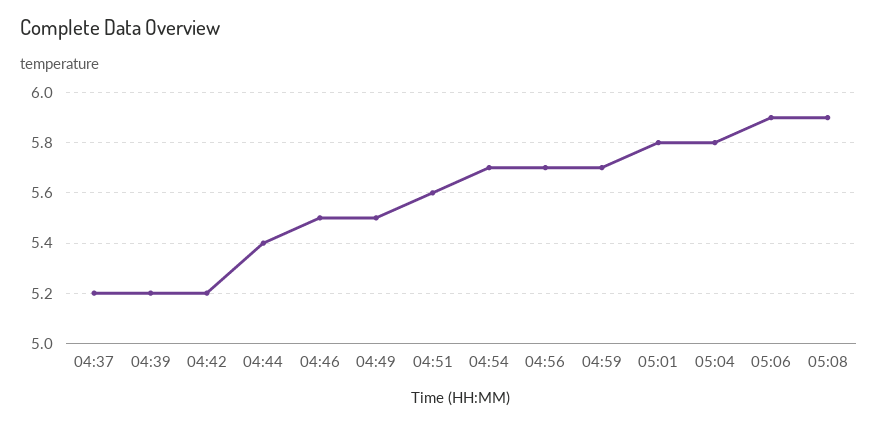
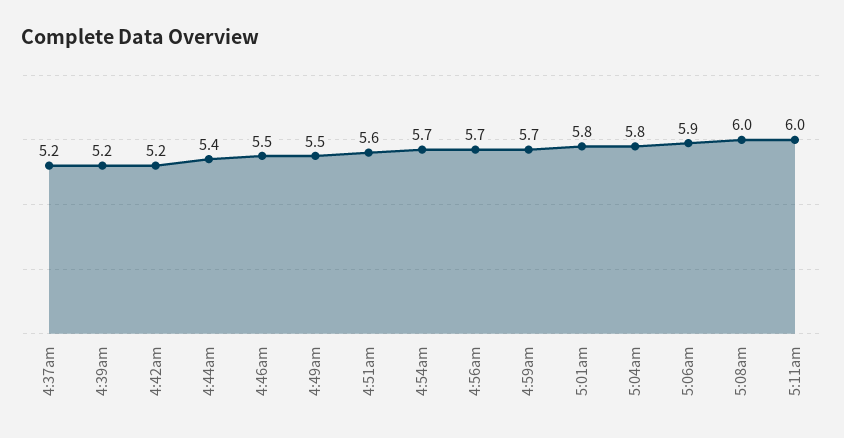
05:08: 5.9 -> 6
5:11am: none -> 6

